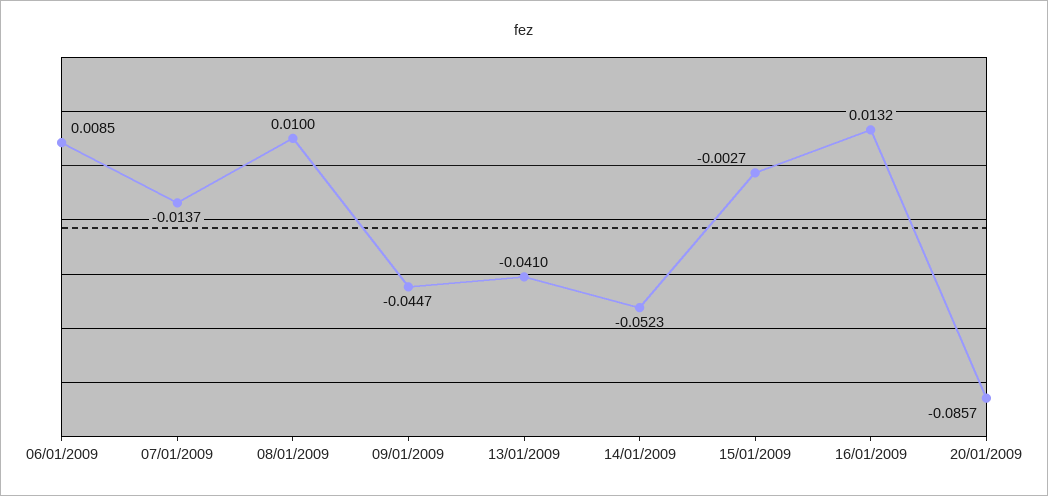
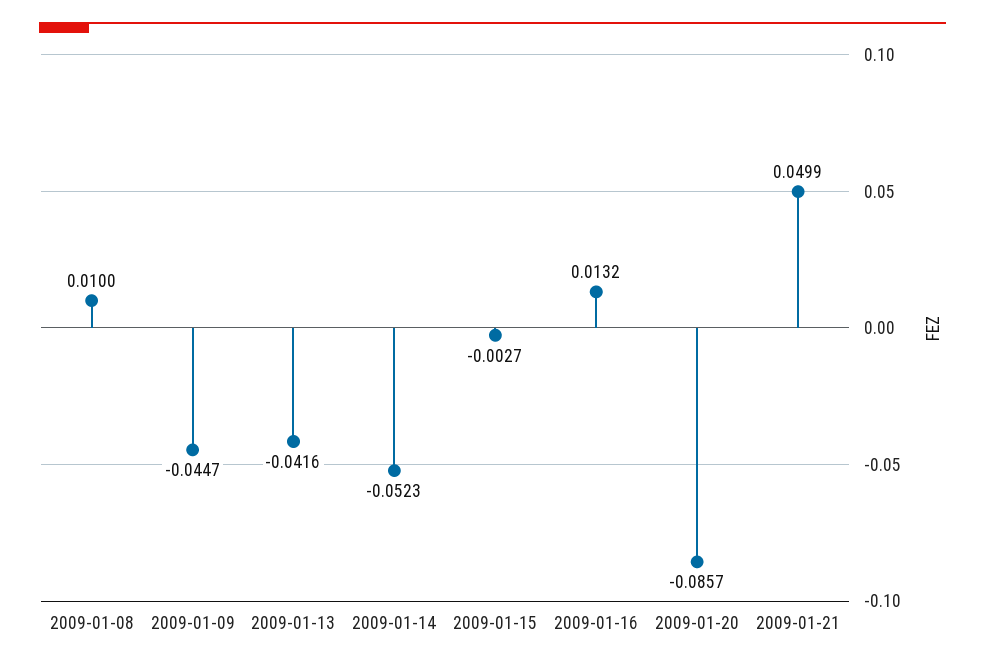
06/01/2009: 0.0085 -> none
07/01/2009: -0.0137 -> none
13/01/2009: -0.041 -> -0.0416
2009-01-21: none -> 0.0499

